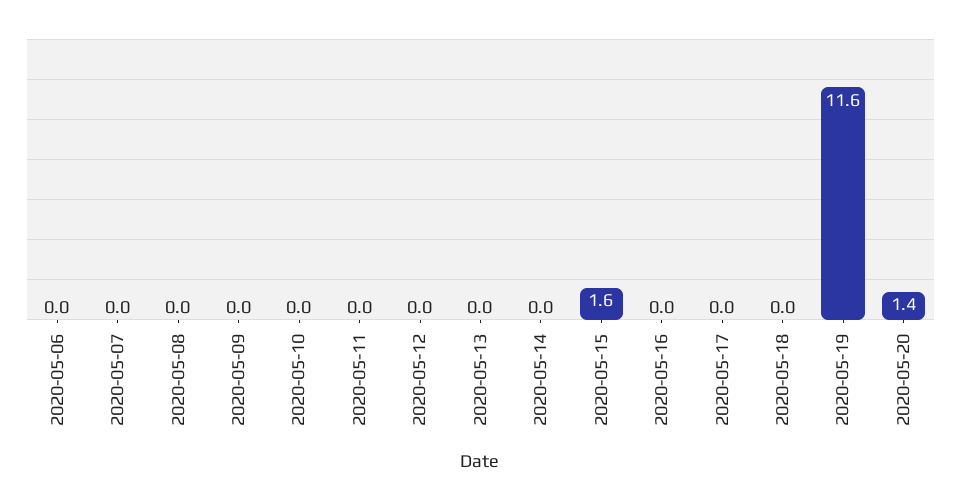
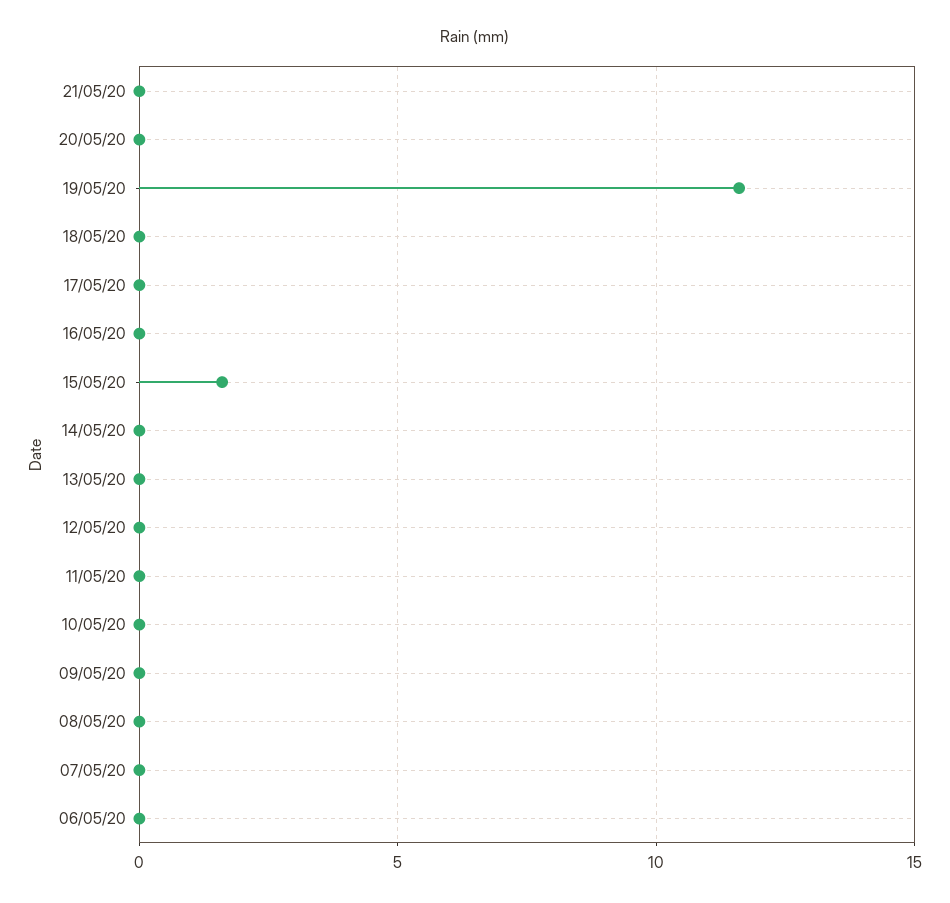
2020-05-20: 1.4 -> 0
21/05/20: none -> 0

